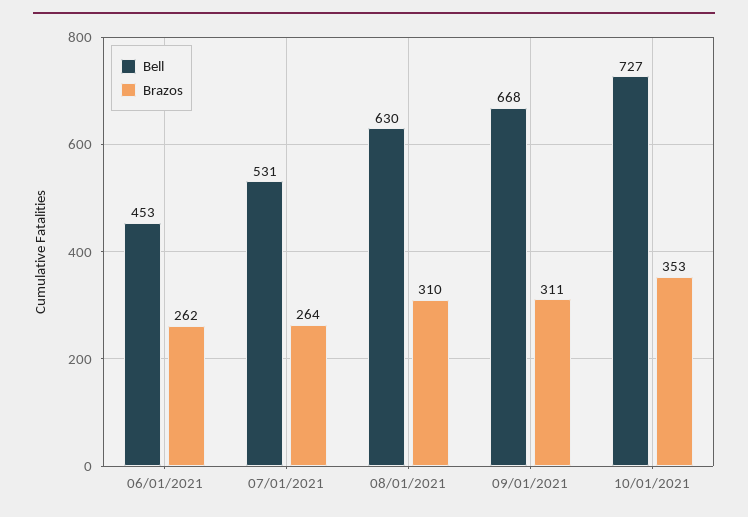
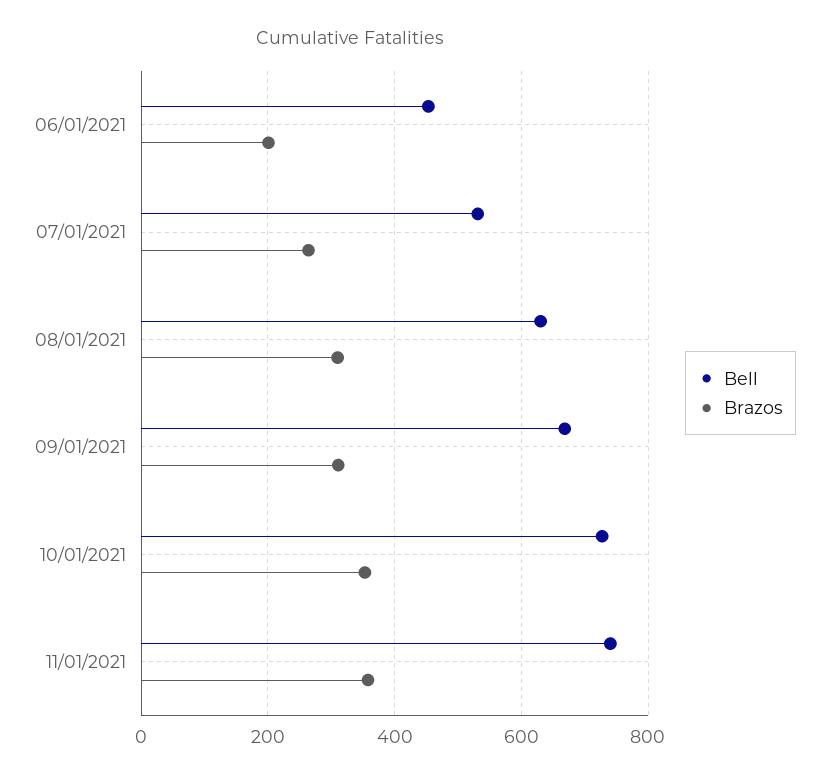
Brazos, 06/01/2021: 262 -> 200
Bell, 11/01/2021: none -> 740
Brazos, 11/01/2021: none -> 360

